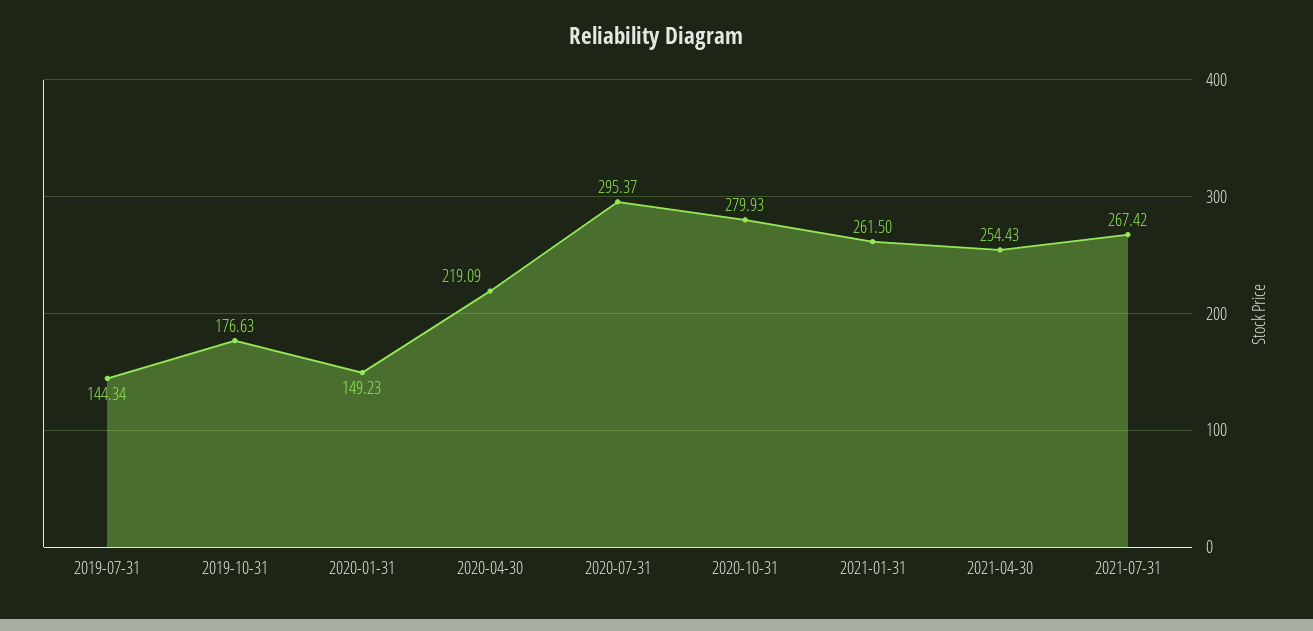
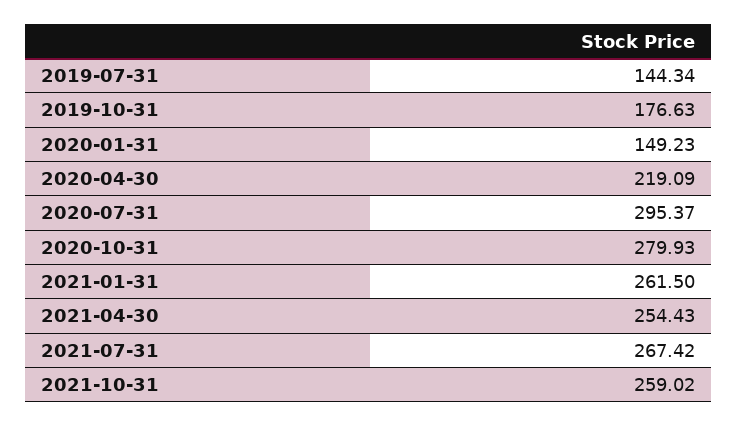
2021-10-31: none -> 259.02

